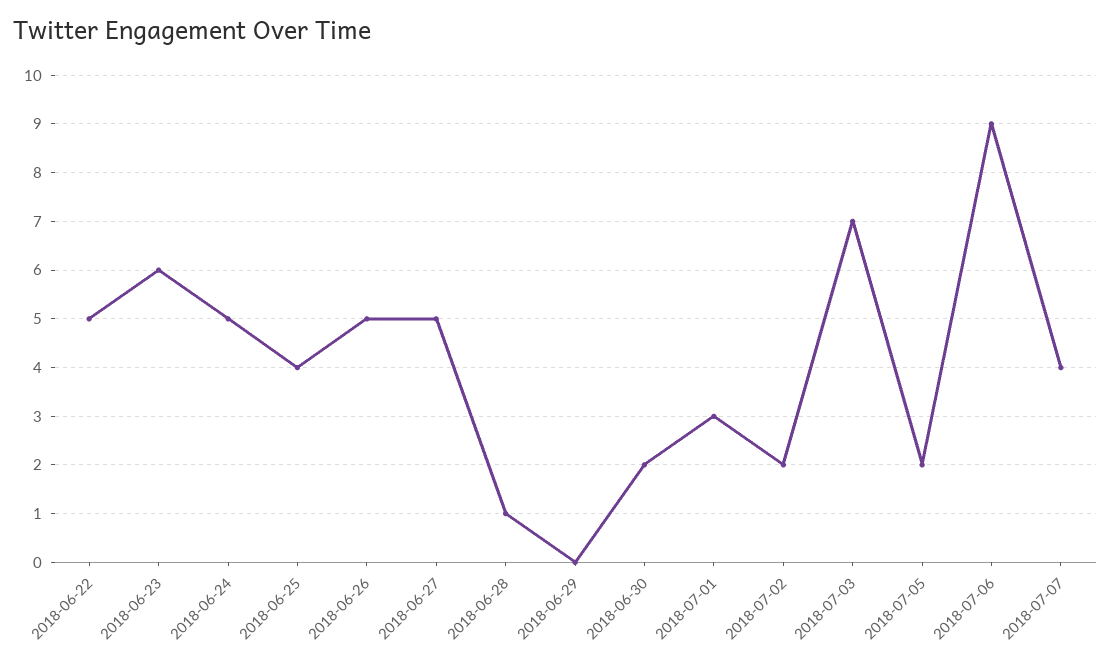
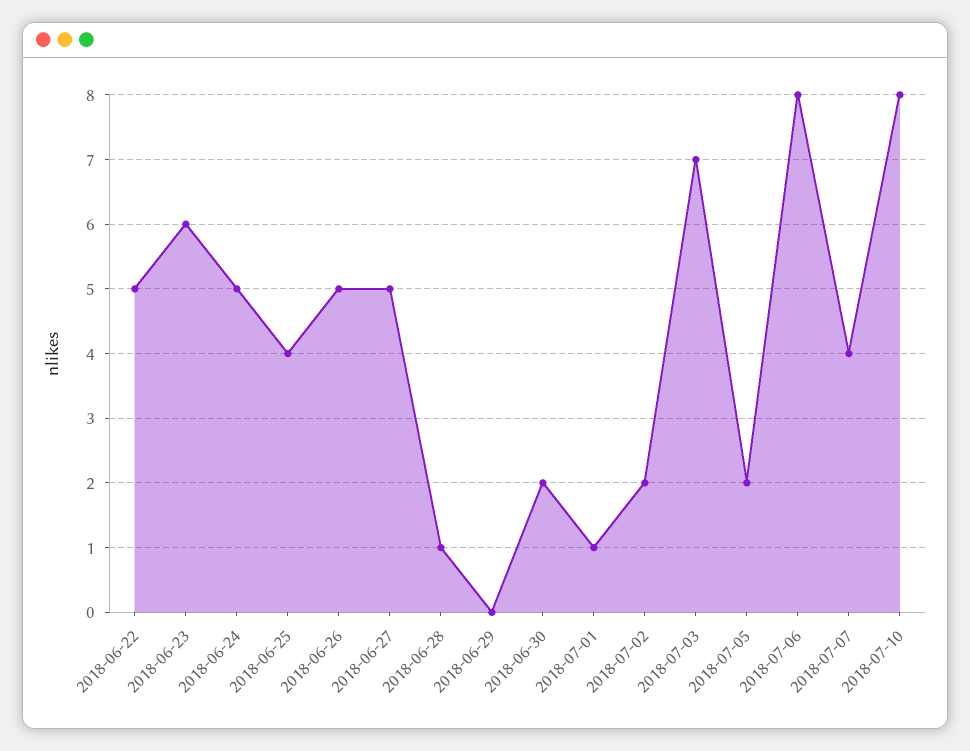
2018-07-01: 3 -> 1
2018-07-06: 9 -> 8
2018-07-10: none -> 8

